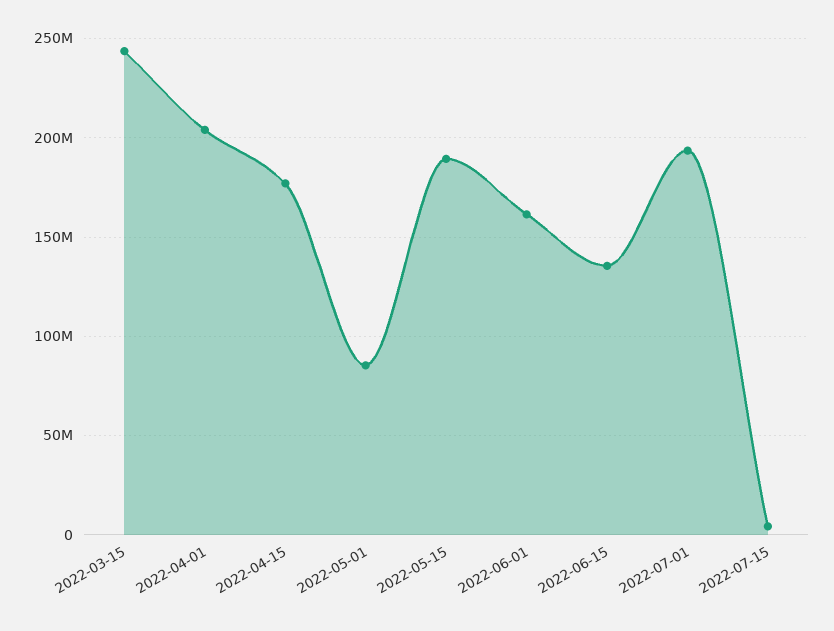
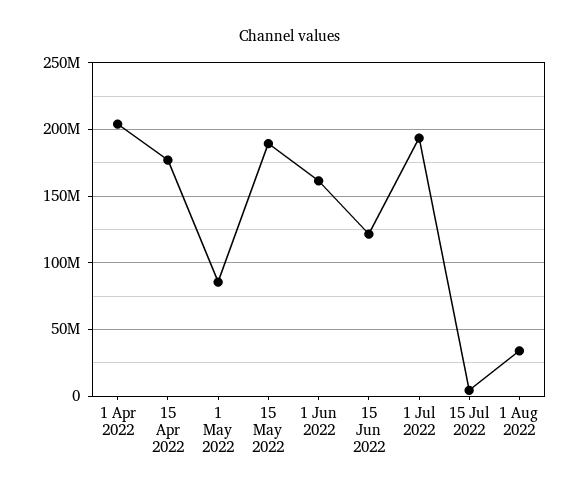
2022-03-15: 245000000 -> none
2022-06-15: 135000000 -> 120000000
1 Aug 2022: none -> 35000000

